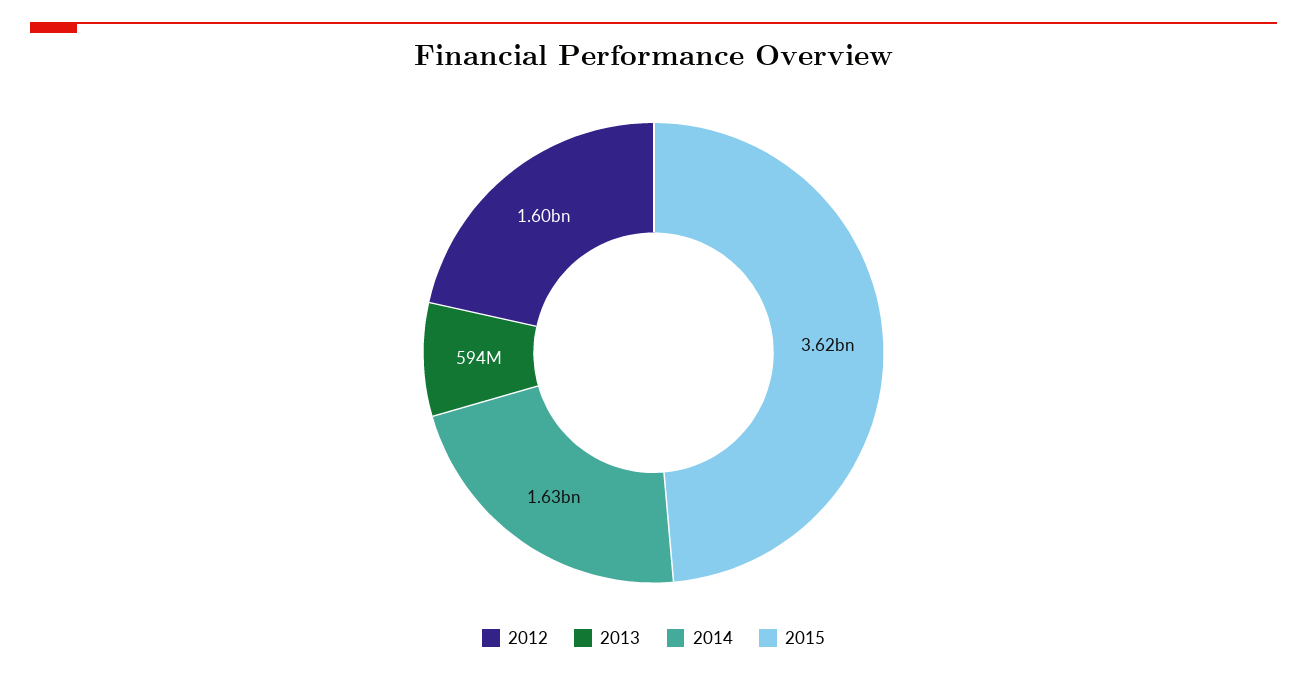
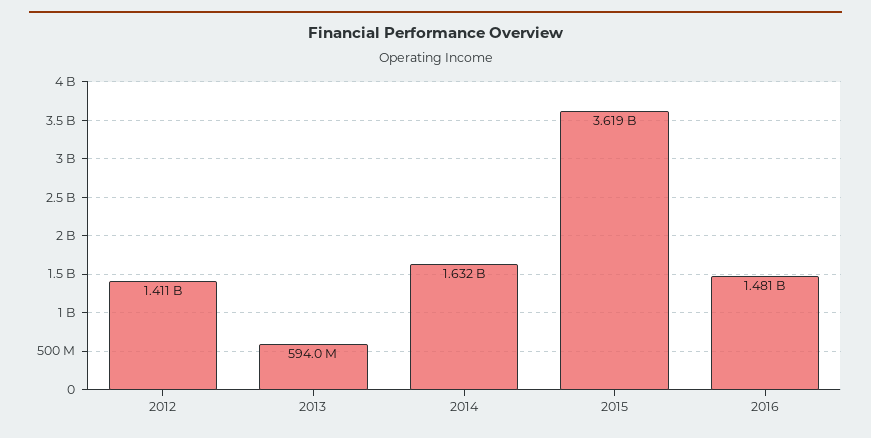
2012: 1600000000 -> 1411000000
2016: none -> 1481000000

